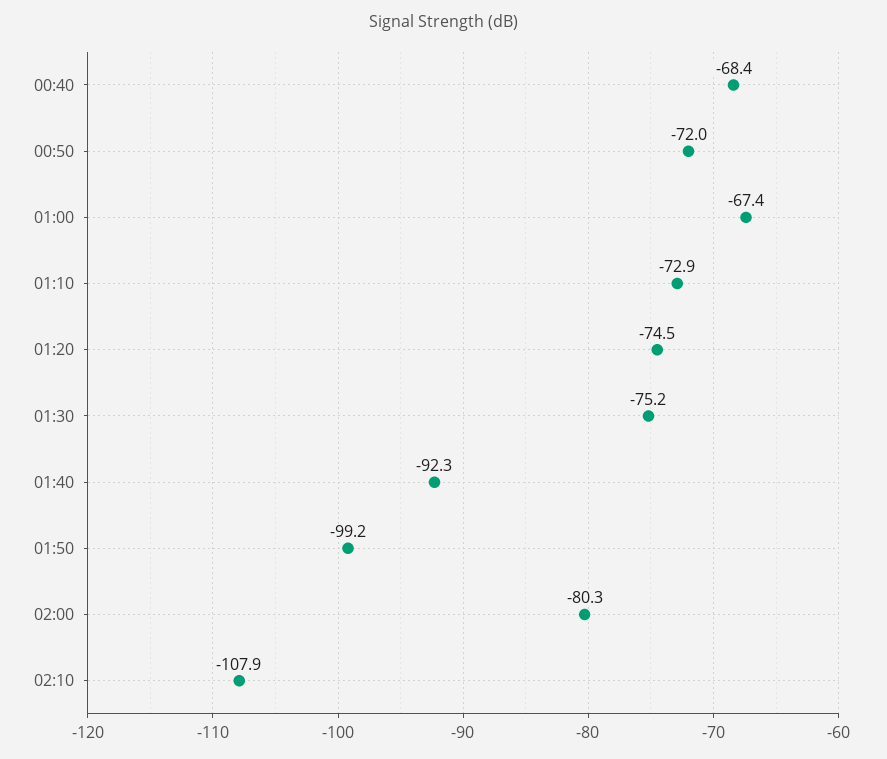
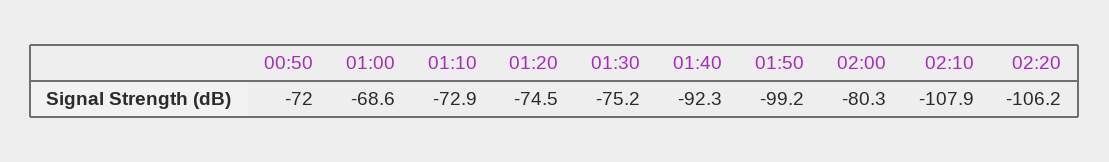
00:40: -68.4 -> none
01:00: -67.4 -> -68.6
02:20: none -> -106.2

